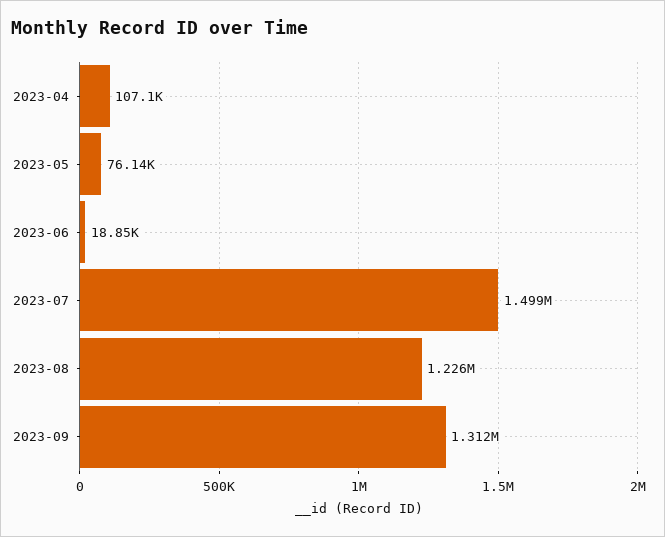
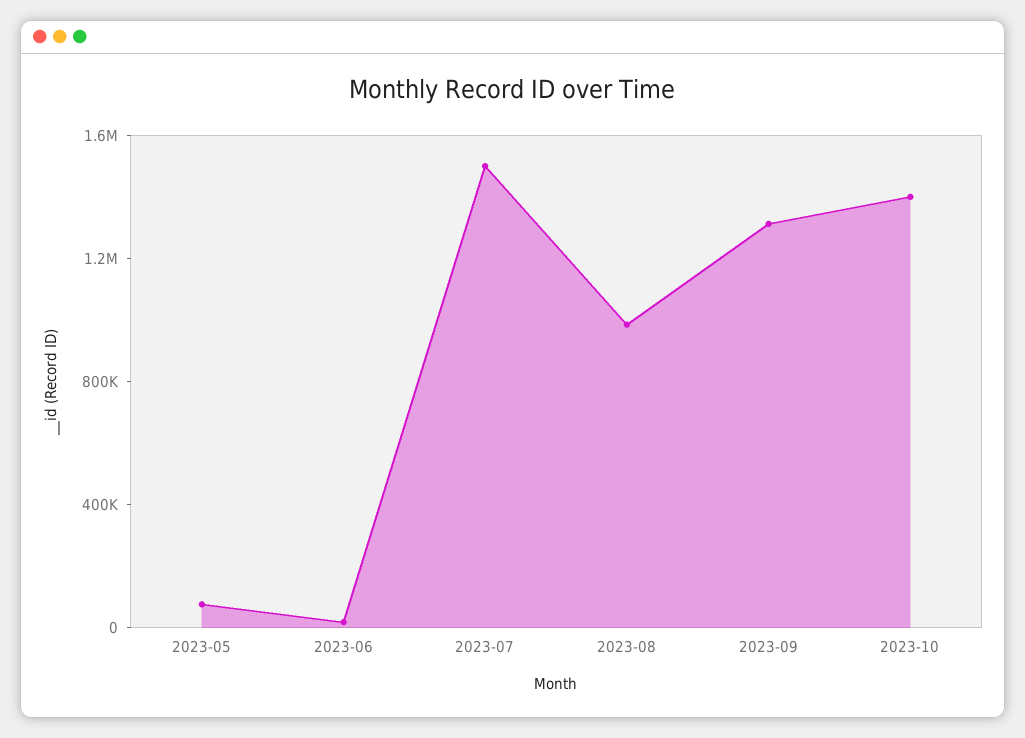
2023-04: 107100 -> none
2023-08: 1226000 -> 1000000
2023-10: none -> 1400000

